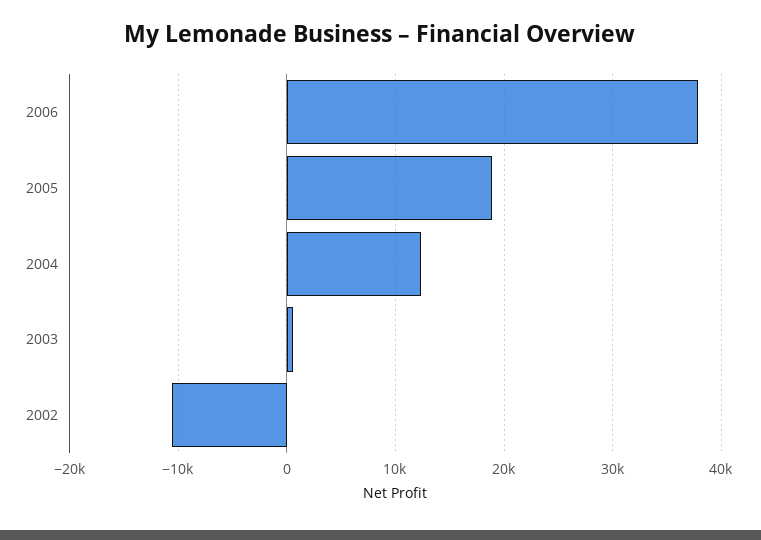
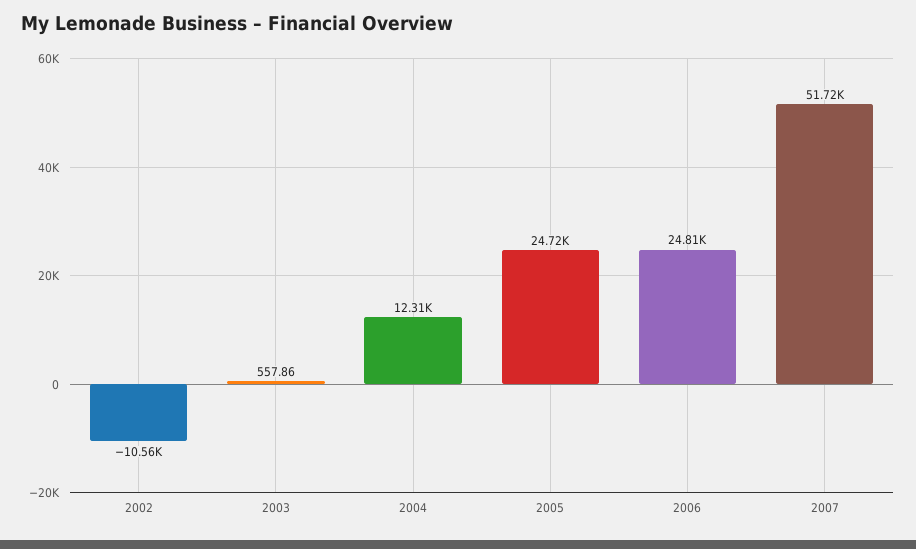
2006: 38000 -> 24810
2005: 19000 -> 24720
2007: none -> 51720

